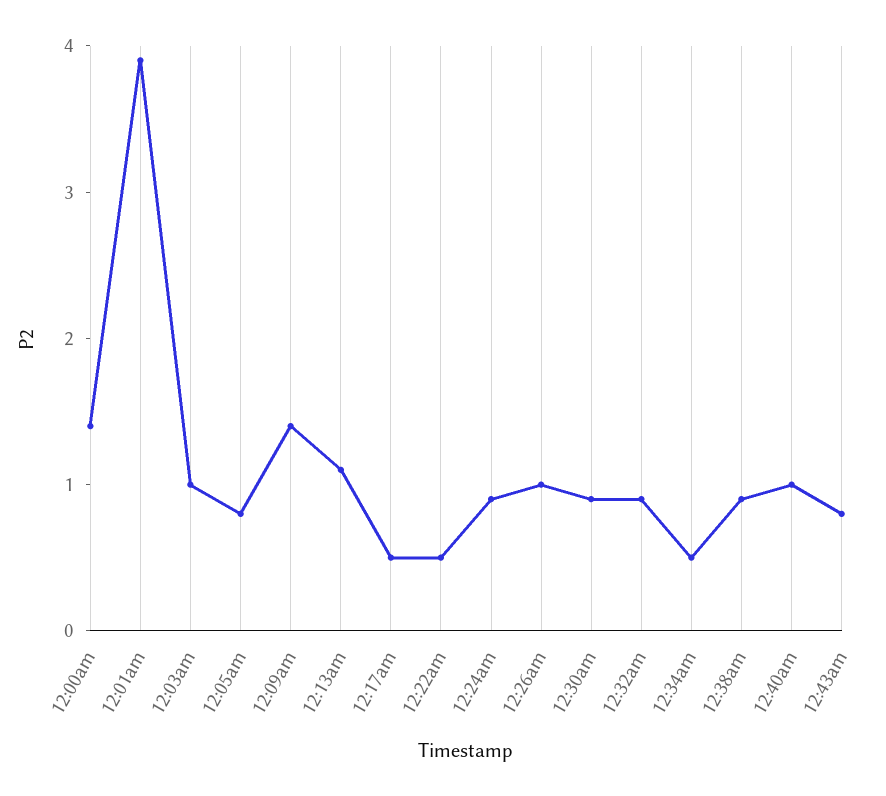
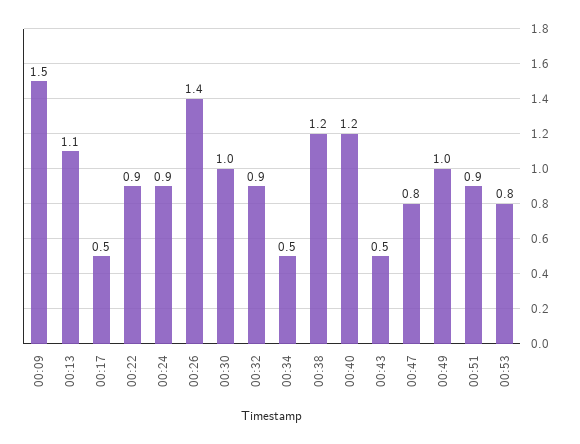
12:00am: 1.4 -> none
12:01am: 3.9 -> none
12:03am: 1 -> none
12:05am: 0.8 -> none
12:09am: 1.4 -> 1.5
12:22am: 0.5 -> 0.9
12:26am: 1 -> 1.4
12:30am: 0.9 -> 1
12:38am: 0.9 -> 1.2
12:40am: 1 -> 1.2
12:43am: 0.8 -> 0.5
00:47: none -> 0.8
00:49: none -> 1
00:51: none -> 0.9
00:53: none -> 0.8

